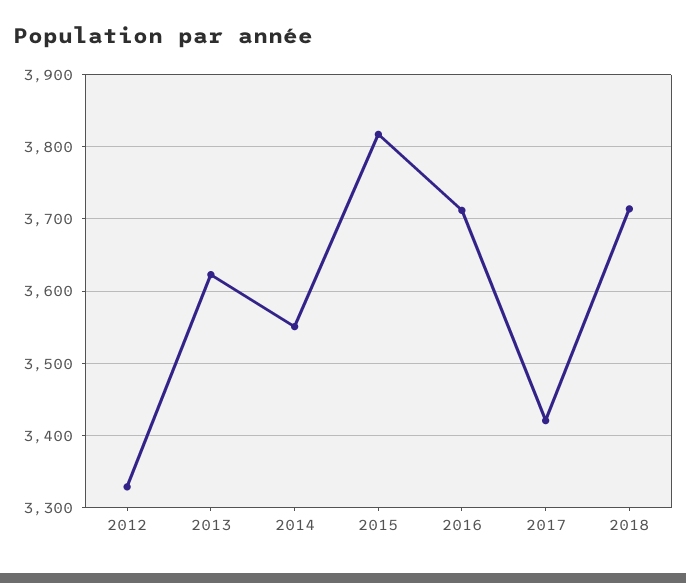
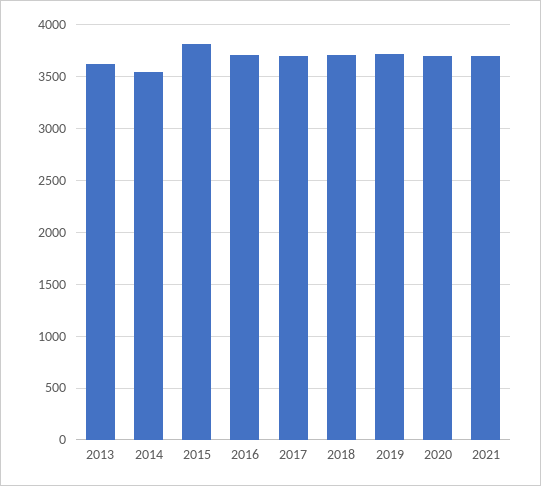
2012: 3330 -> none
2017: 3420 -> 3700
2019: none -> 3700
2020: none -> 3700
2021: none -> 3700

